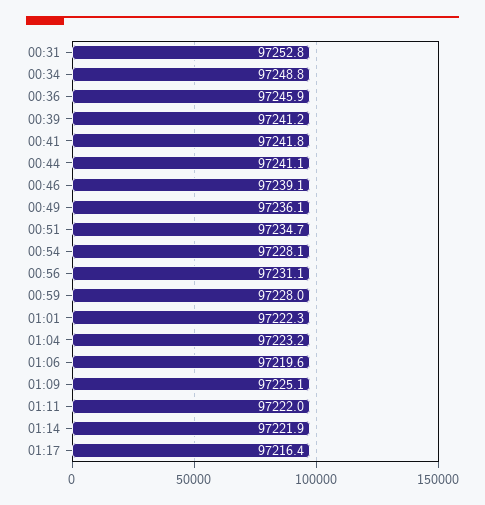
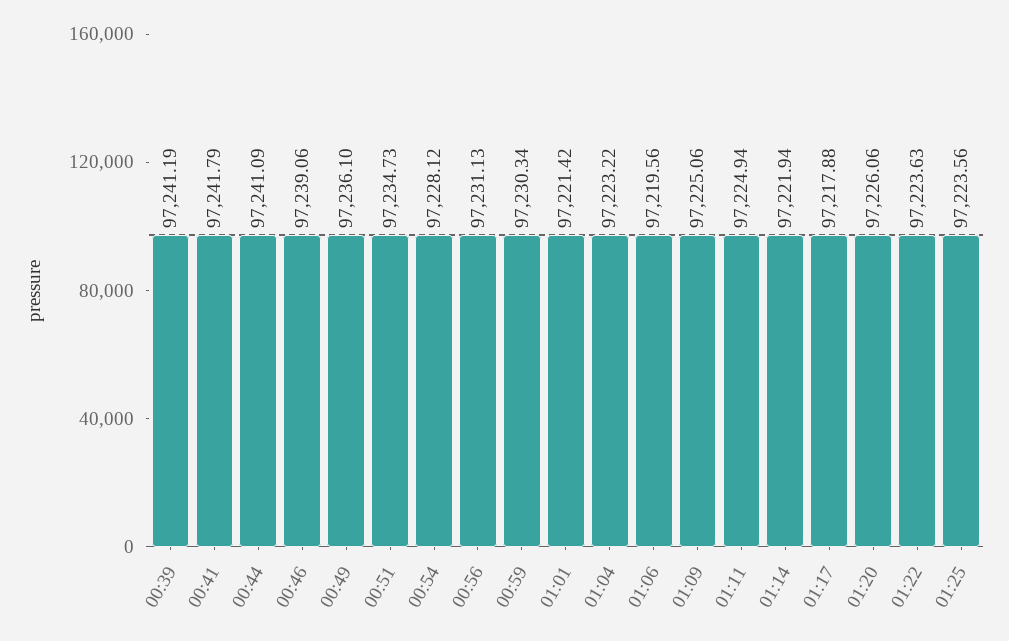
00:31: 97252.8 -> none
00:34: 97248.8 -> none
00:36: 97245.9 -> none
00:59: 97228 -> 97230.34
01:01: 97222.3 -> 97221.42
01:11: 97222 -> 97224.94
01:17: 97216.4 -> 97217.88
01:20: none -> 97226.06
01:22: none -> 97223.63
01:25: none -> 97223.56

